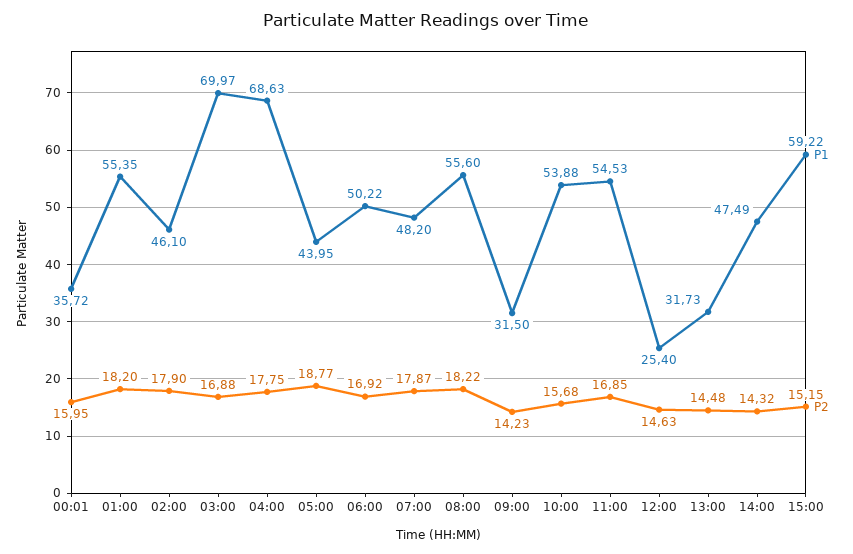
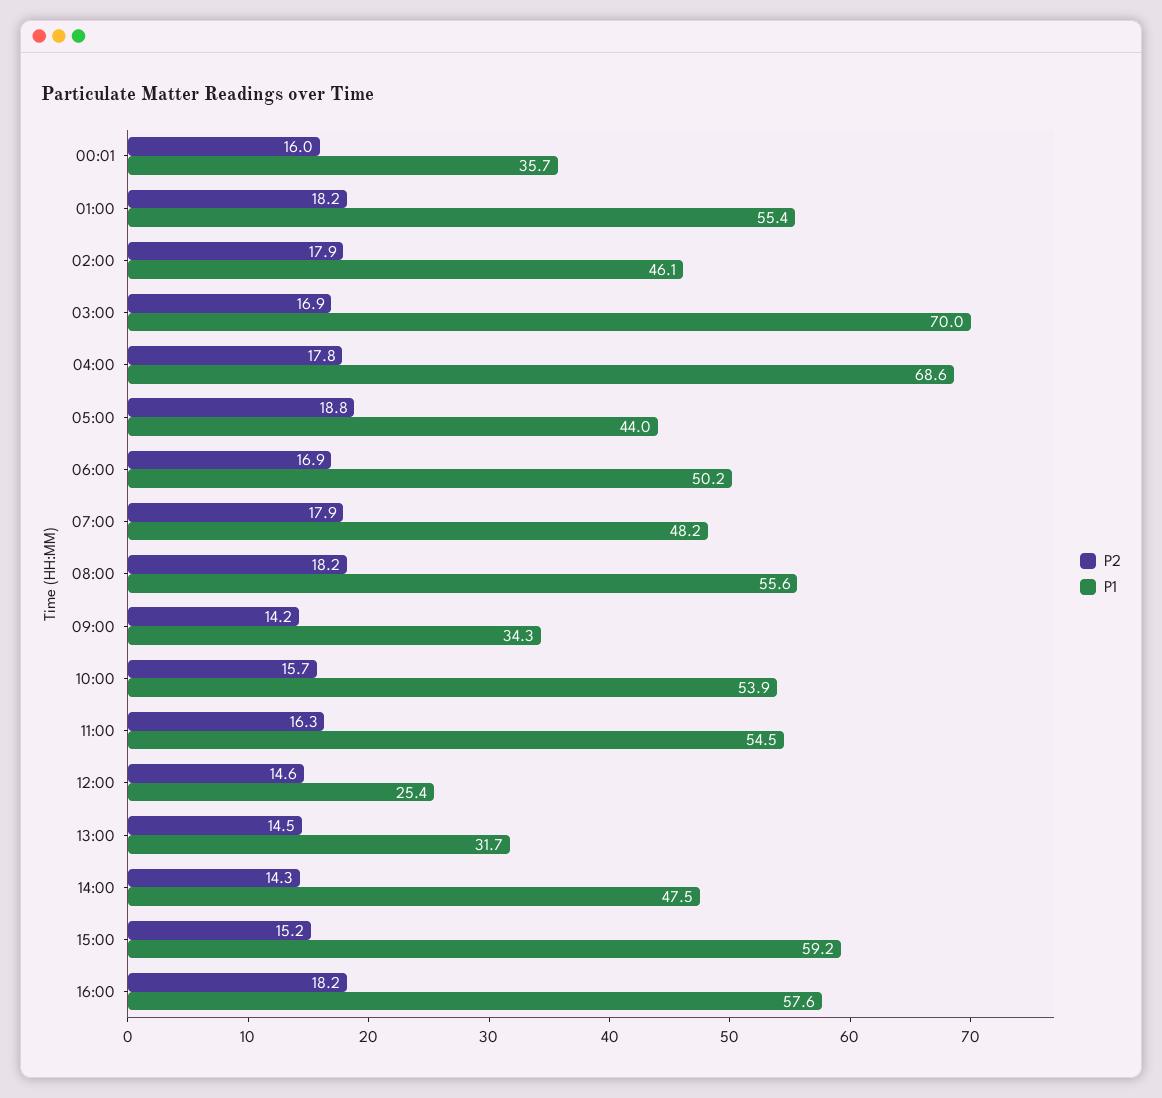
P1, 09:00: 31.5 -> 34.3
P2, 11:00: 16.85 -> 16.3
P2, 16:00: none -> 18.2
P1, 16:00: none -> 57.6

